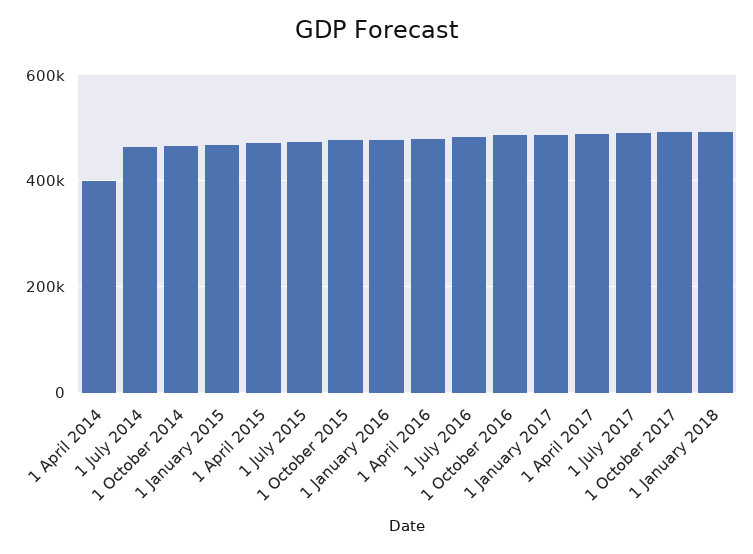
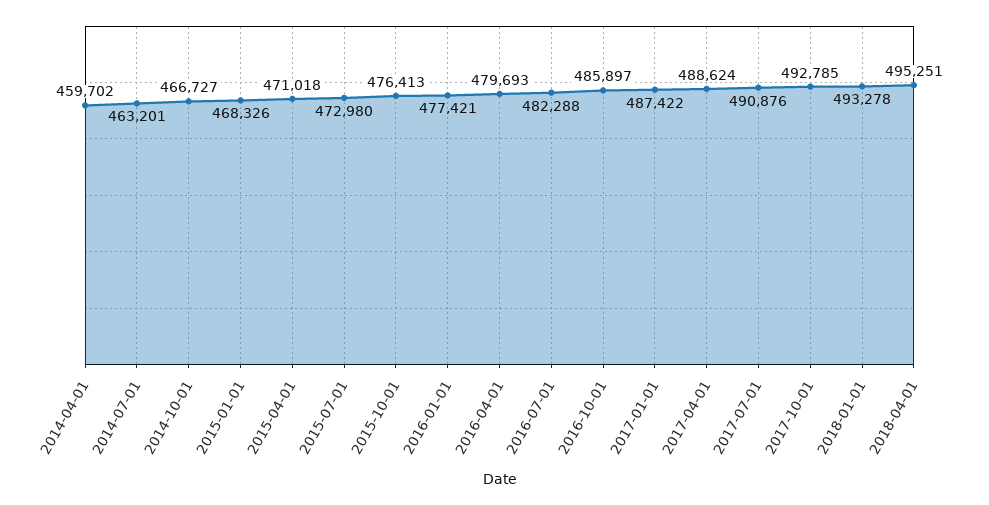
1 April 2014: 400000 -> 459702
2018-04-01: none -> 495251

